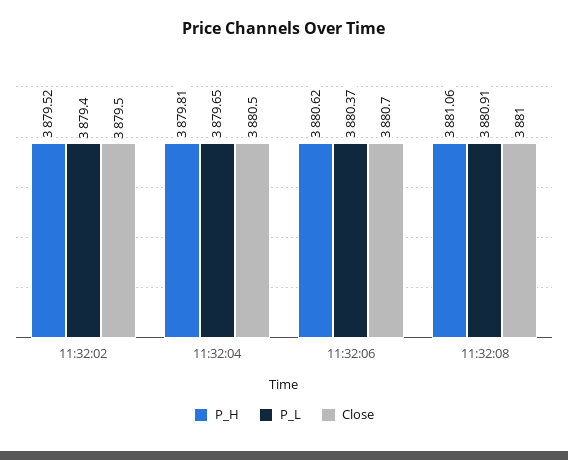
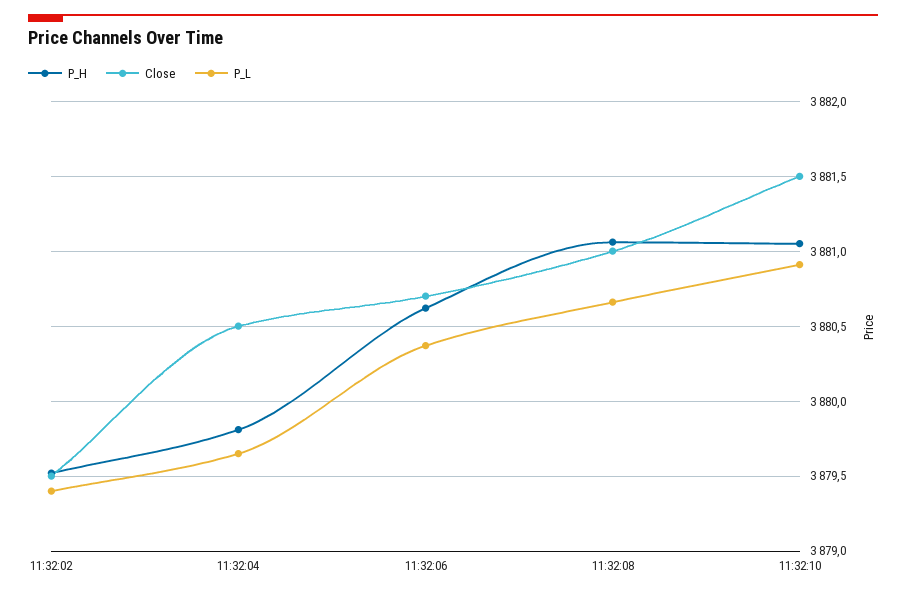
P_L, 11:32:08: 3880.91 -> 3880.65
P_H, 11:32:10: none -> 3881.05
Close, 11:32:10: none -> 3881.5
P_L, 11:32:10: none -> 3880.9

